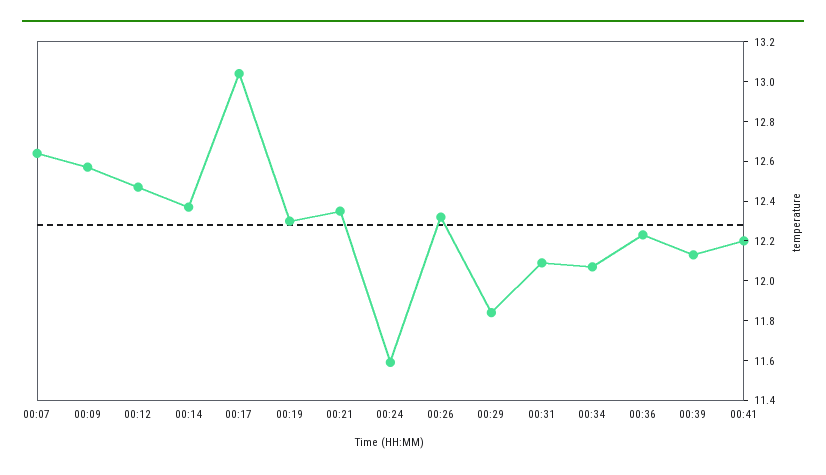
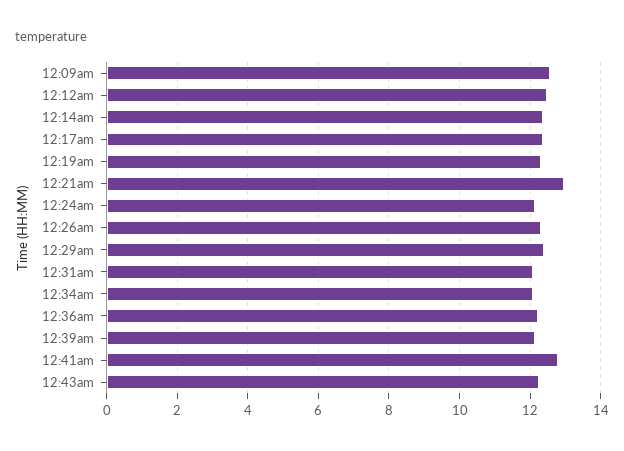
00:07: 12.65 -> none
00:17: 13.05 -> 12.4
00:21: 12.35 -> 13
00:24: 11.6 -> 12.2
00:29: 11.85 -> 12.4
00:41: 12.2 -> 12.8
12:43am: none -> 12.2

